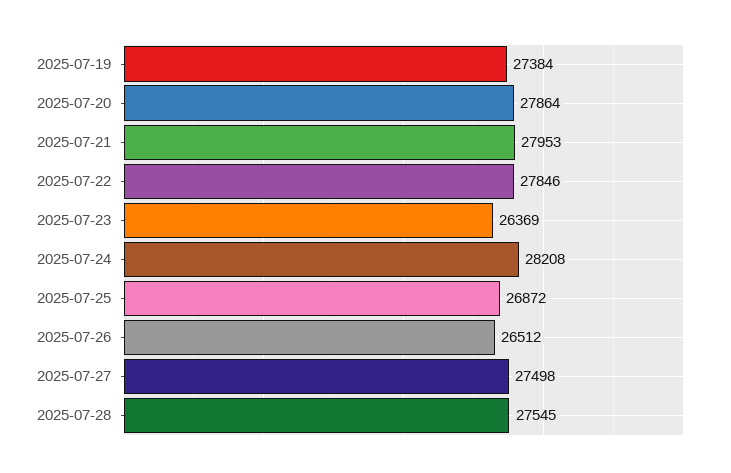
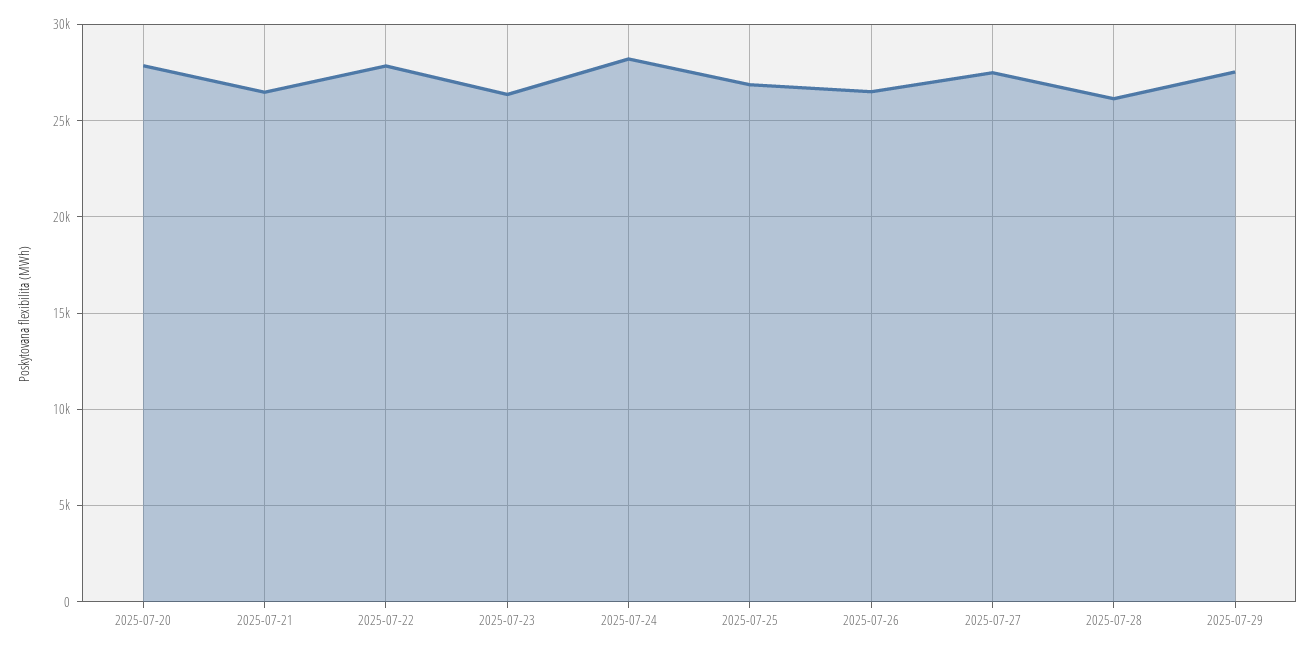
2025-07-19: 27384 -> none
2025-07-21: 27953 -> 26500
2025-07-28: 27545 -> 26000
2025-07-29: none -> 27500

